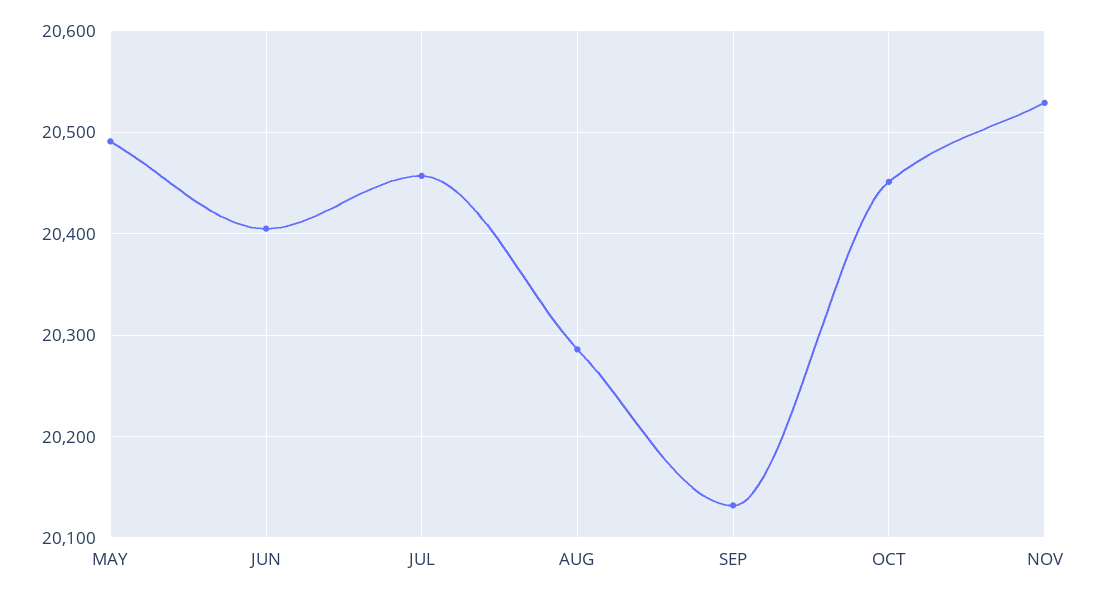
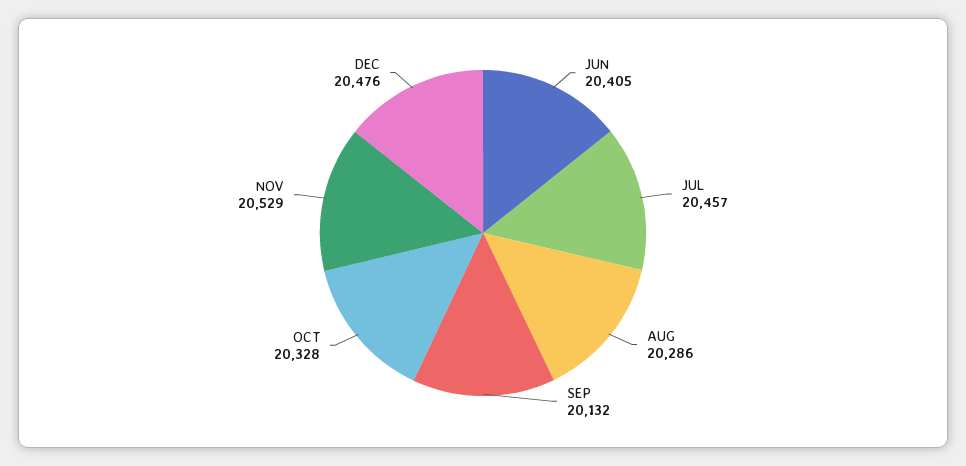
MAY: 20490 -> none
OCT: 20450 -> 20328
DEC: none -> 20476

